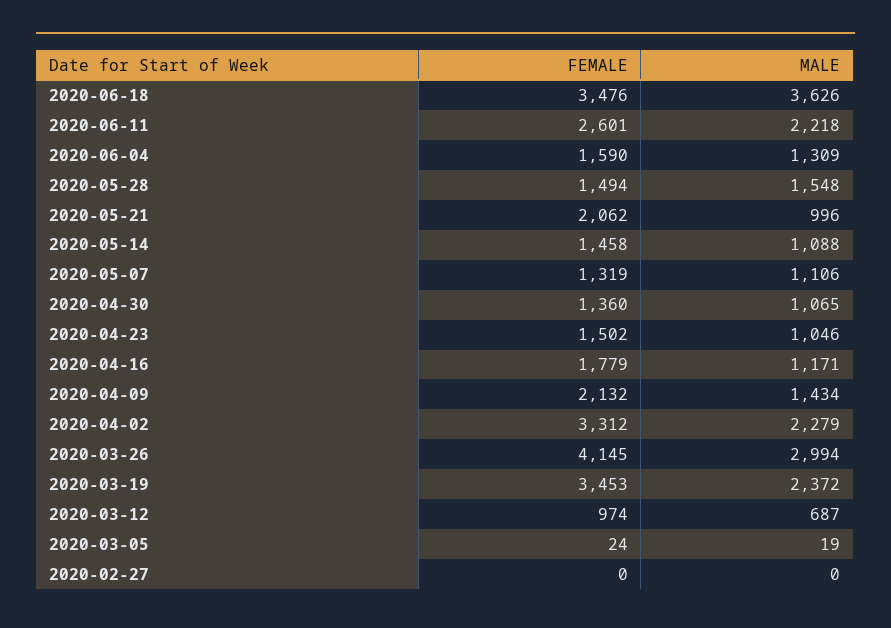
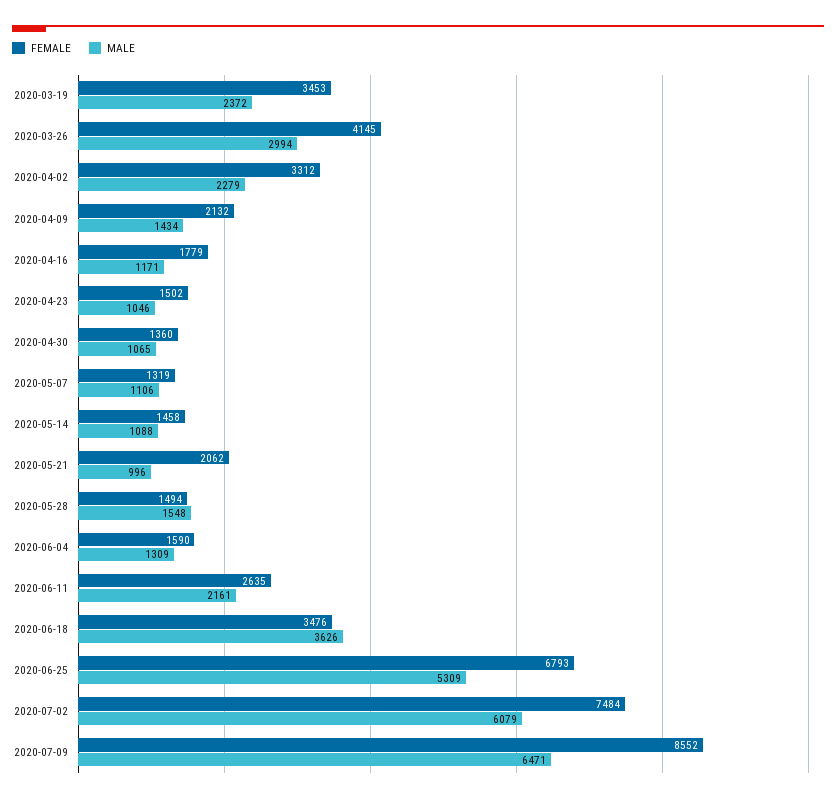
FEMALE, 2020-06-11: 2601 -> 2635
MALE, 2020-06-11: 2218 -> 2161
FEMALE, 2020-03-12: 974 -> none
MALE, 2020-03-12: 687 -> none
FEMALE, 2020-03-05: 24 -> none
MALE, 2020-03-05: 19 -> none
FEMALE, 2020-02-27: 0 -> none
MALE, 2020-02-27: 0 -> none
FEMALE, 2020-06-25: none -> 6793
MALE, 2020-06-25: none -> 5309
FEMALE, 2020-07-02: none -> 7484
MALE, 2020-07-02: none -> 6079
FEMALE, 2020-07-09: none -> 8552
MALE, 2020-07-09: none -> 6471

